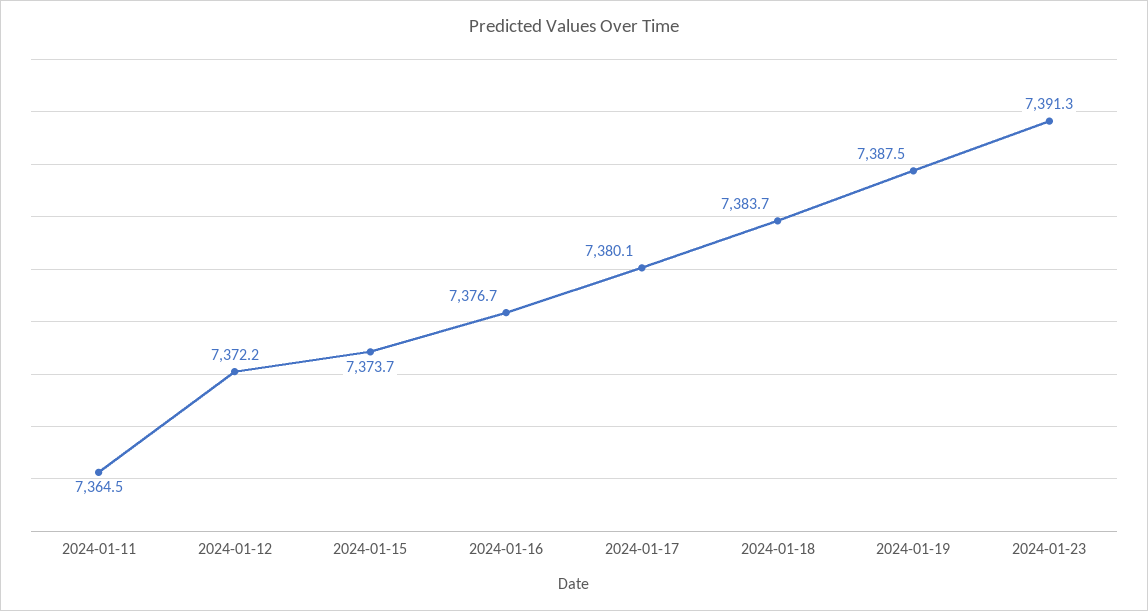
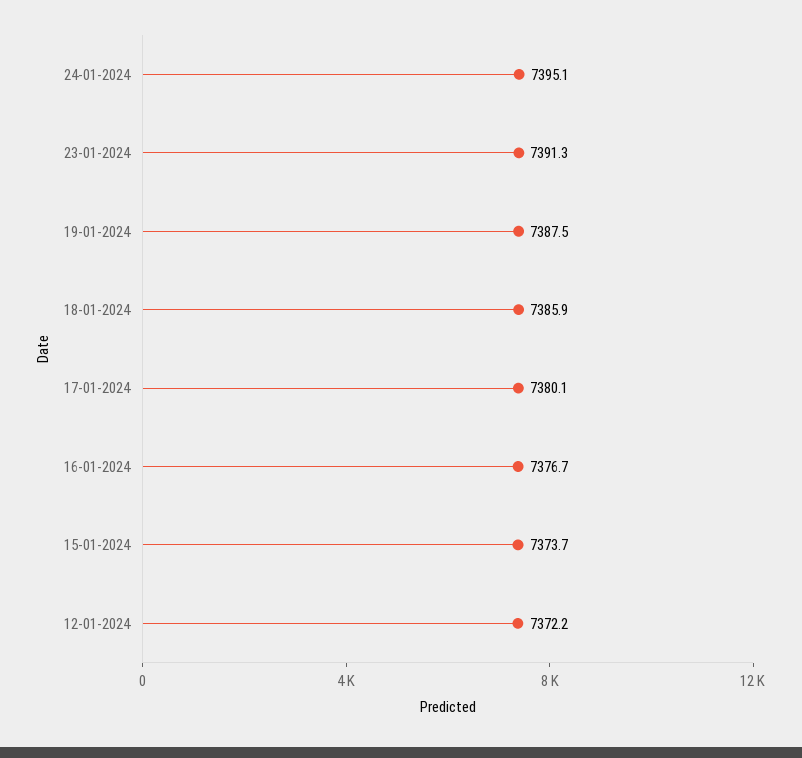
2024-01-11: 7364.5 -> none
2024-01-18: 7383.7 -> 7385.9
24-01-2024: none -> 7395.1

